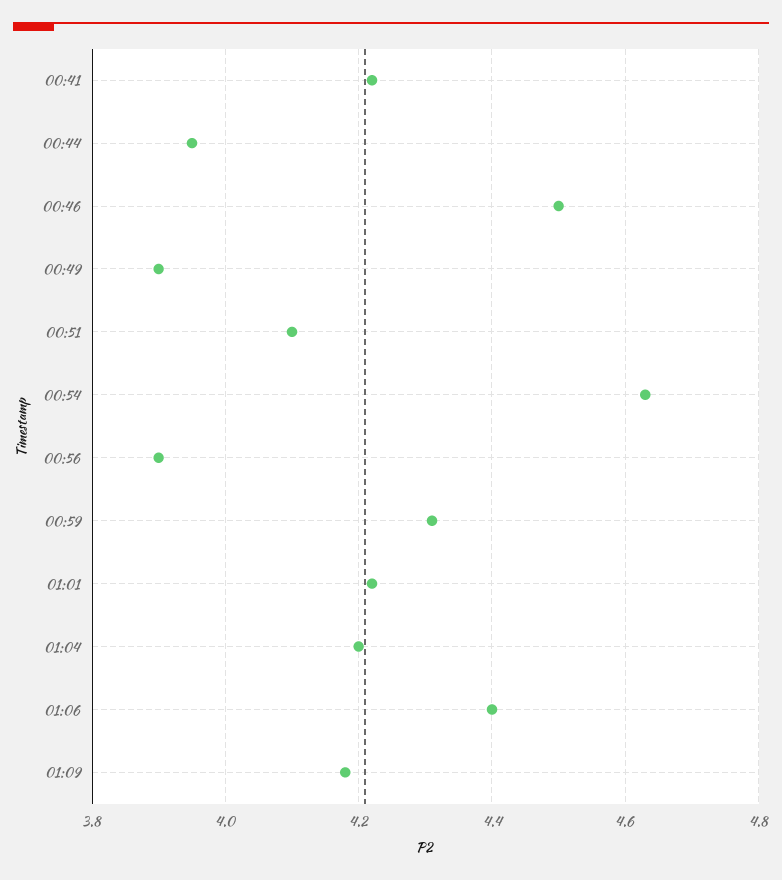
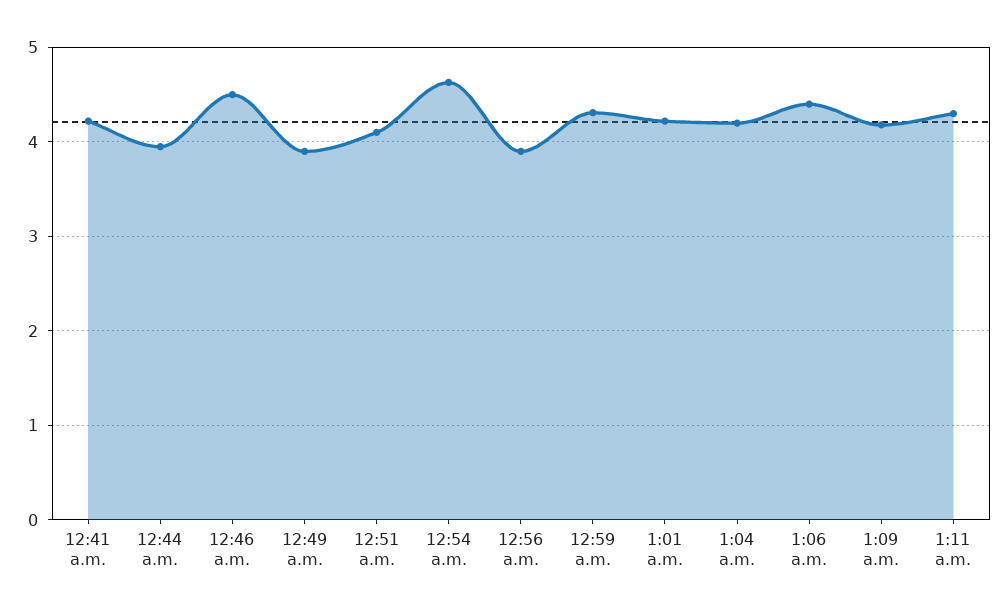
1:11 a.m.: none -> 4.3

